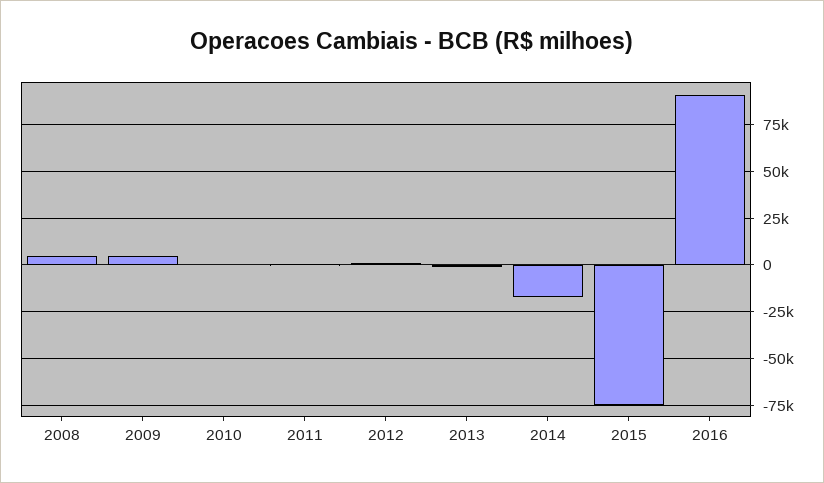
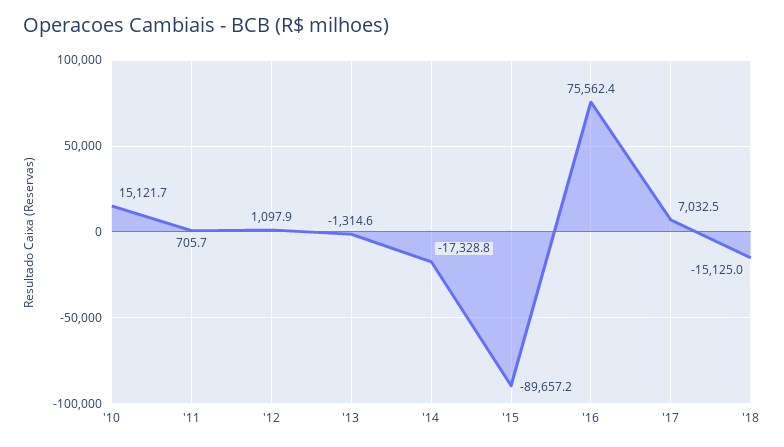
2008: 5000 -> none
2009: 5000 -> none
2010: 0 -> 15121.7
2015: -75000 -> -89657.2
2016: 90000 -> 75562.4
'17: none -> 7032.5
'18: none -> -15125

